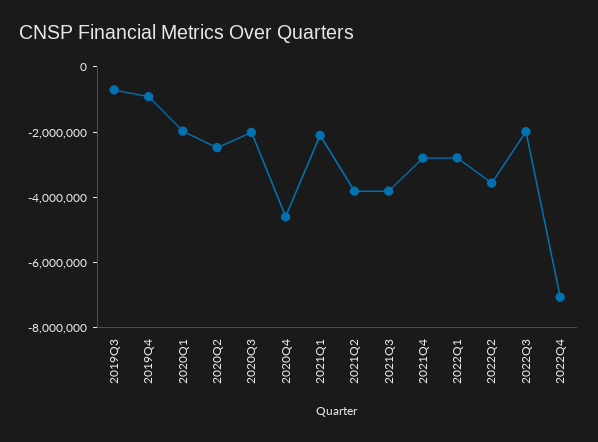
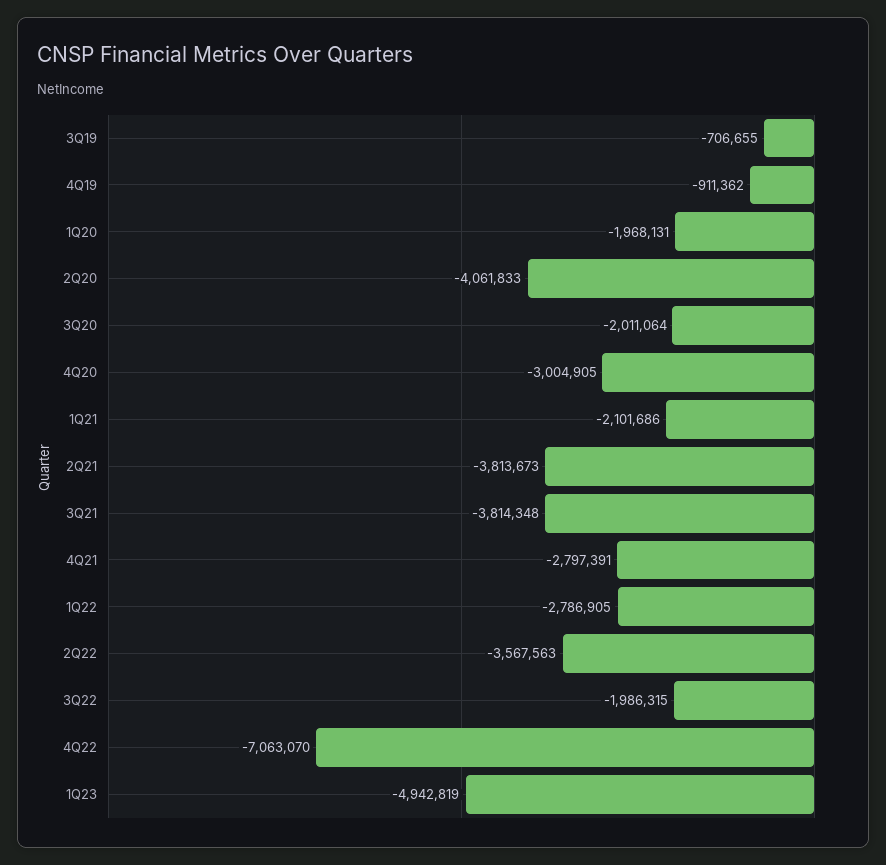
2020Q2: -2500000 -> -4061833
2020Q4: -4500000 -> -3004905
1Q23: none -> -4942819

